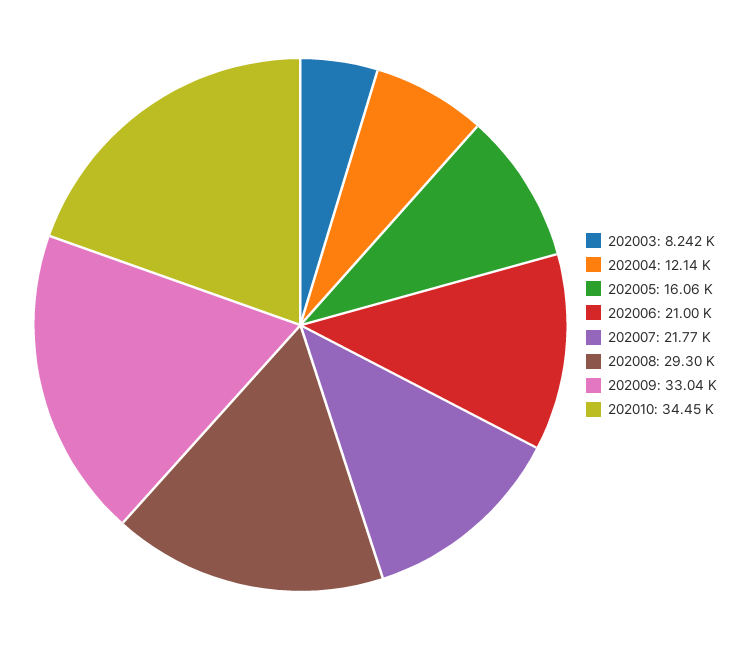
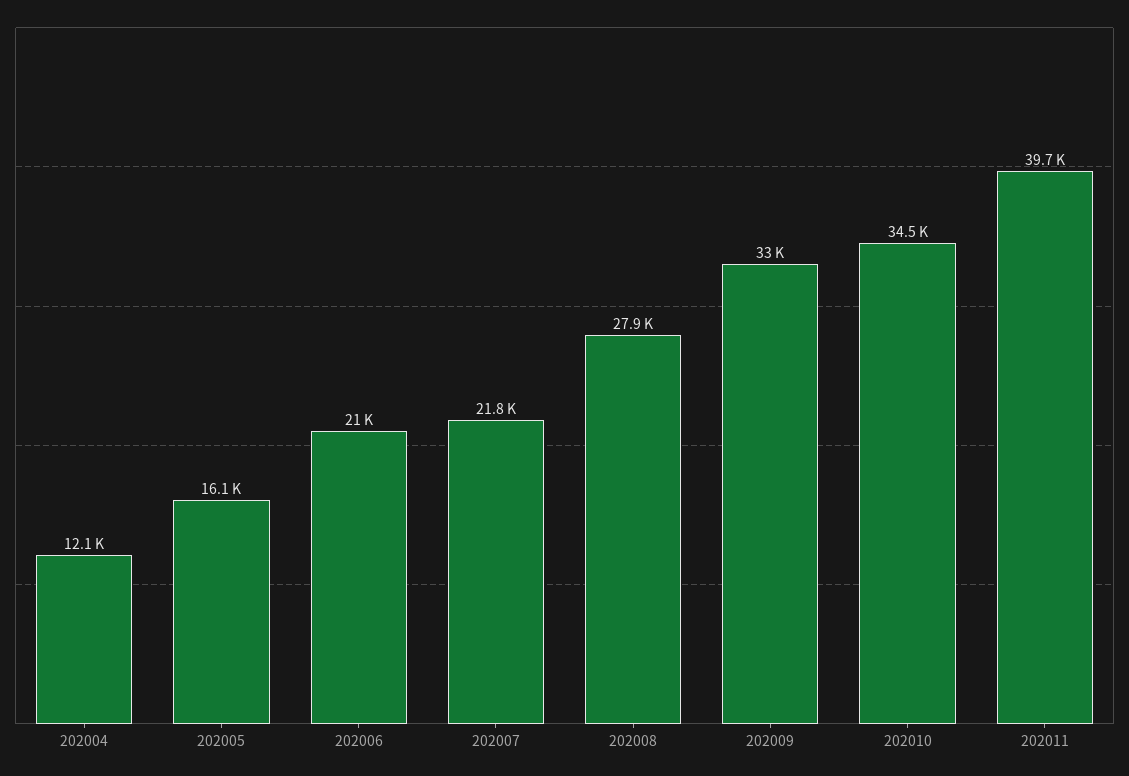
202003: 8242 -> none
202008: 29300 -> 27900
202011: none -> 39700

